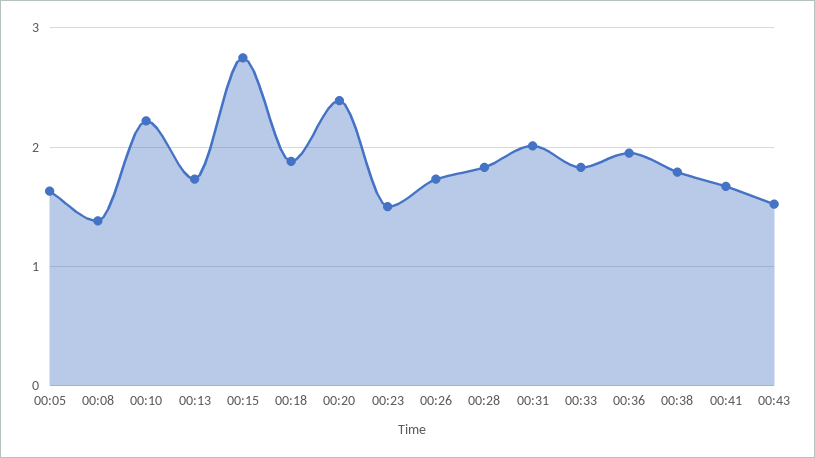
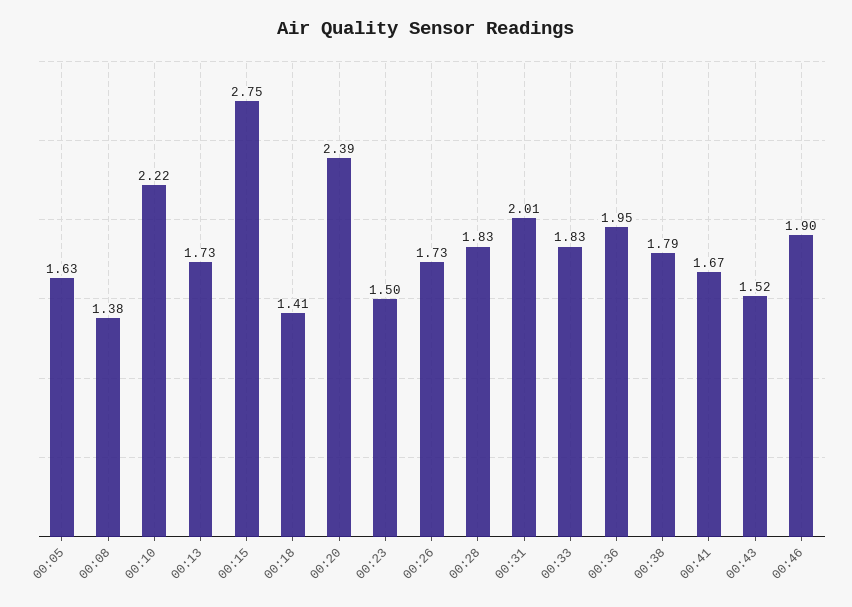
00:18: 1.9 -> 1.41
00:46: none -> 1.9

